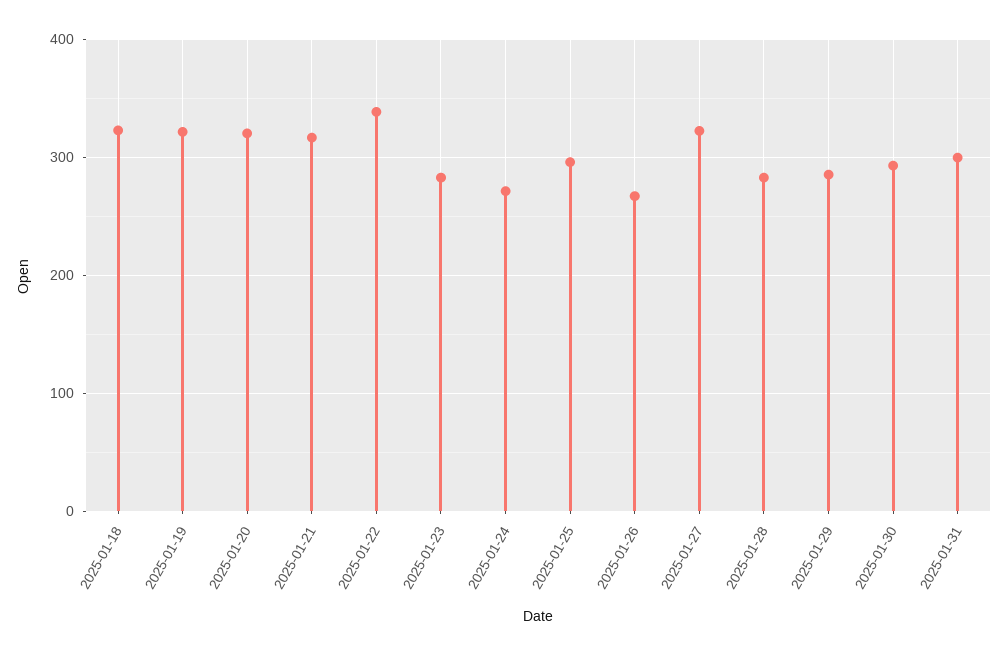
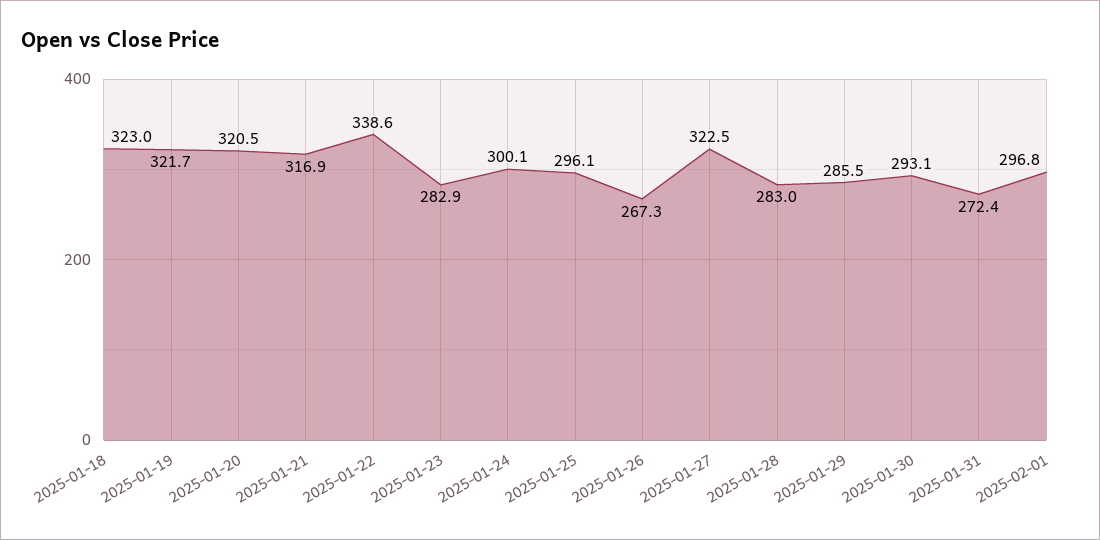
2025-01-24: 270 -> 300.1
2025-01-31: 300 -> 272.4
2025-02-01: none -> 296.8

